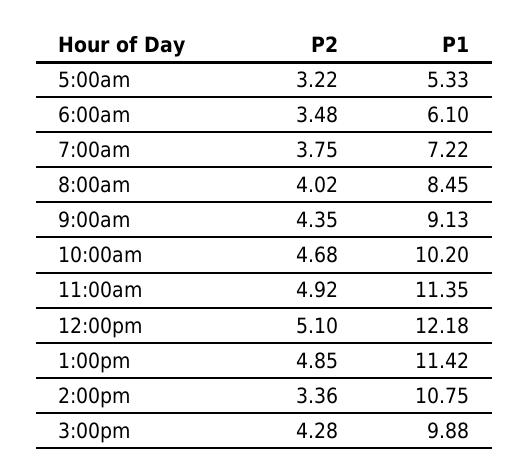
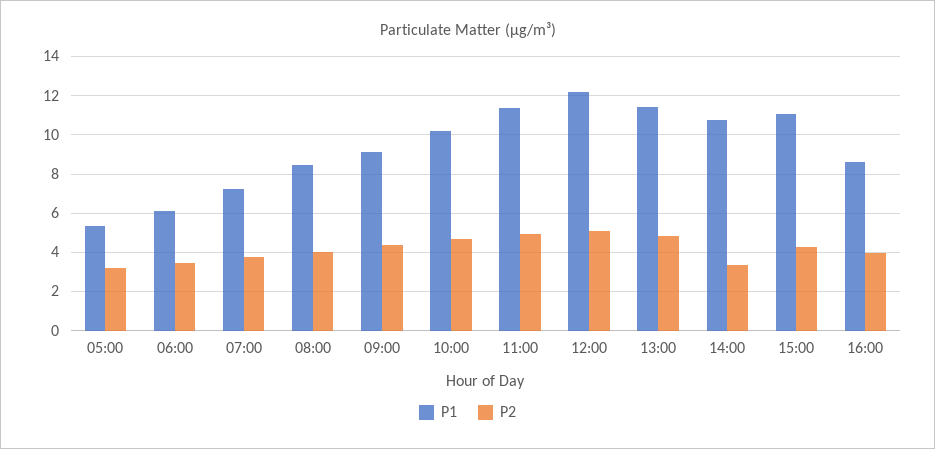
P1, 3:00pm: 9.88 -> 11
P1, 16:00: none -> 8.5
P2, 16:00: none -> 4

